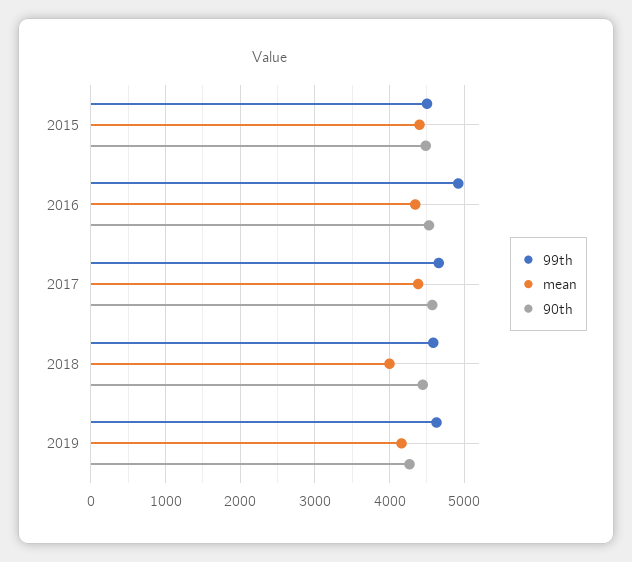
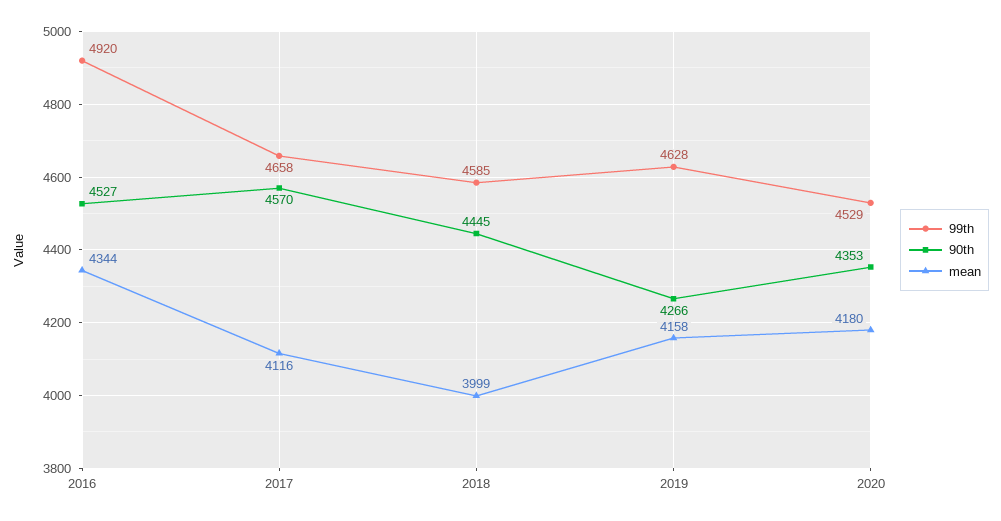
99th, 2015: 4500 -> none
mean, 2015: 4400 -> none
90th, 2015: 4500 -> none
mean, 2017: 4400 -> 4116
99th, 2020: none -> 4529
90th, 2020: none -> 4353
mean, 2020: none -> 4180

